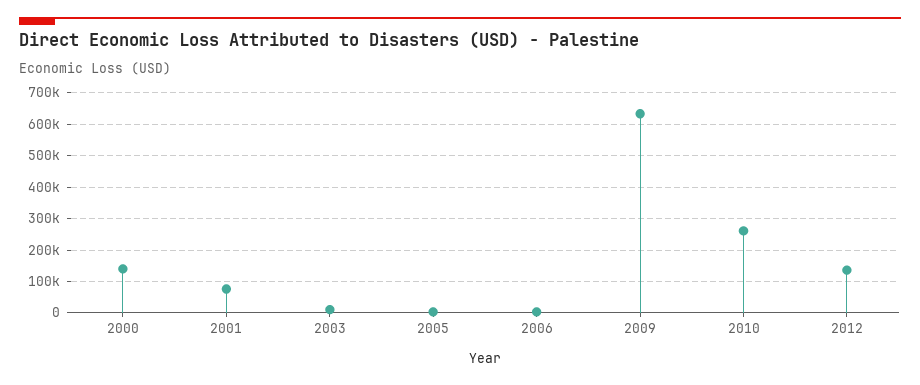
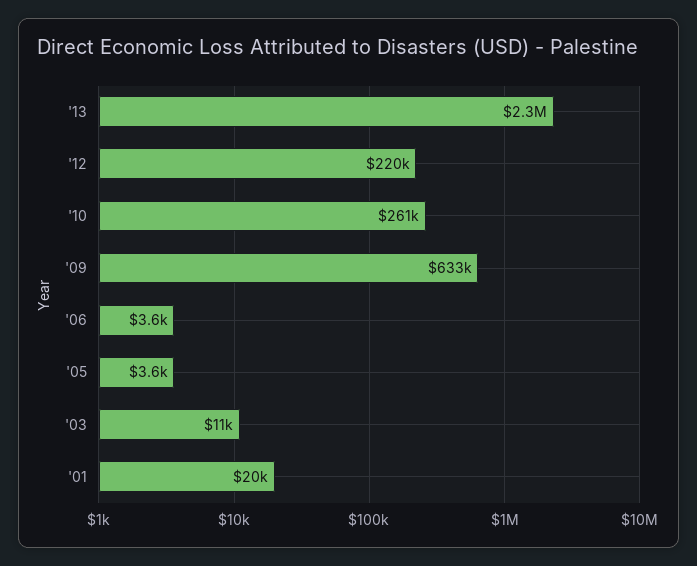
2000: 140000 -> none
2001: 80000 -> 20000
2012: 140000 -> 220000
'13: none -> 2300000

